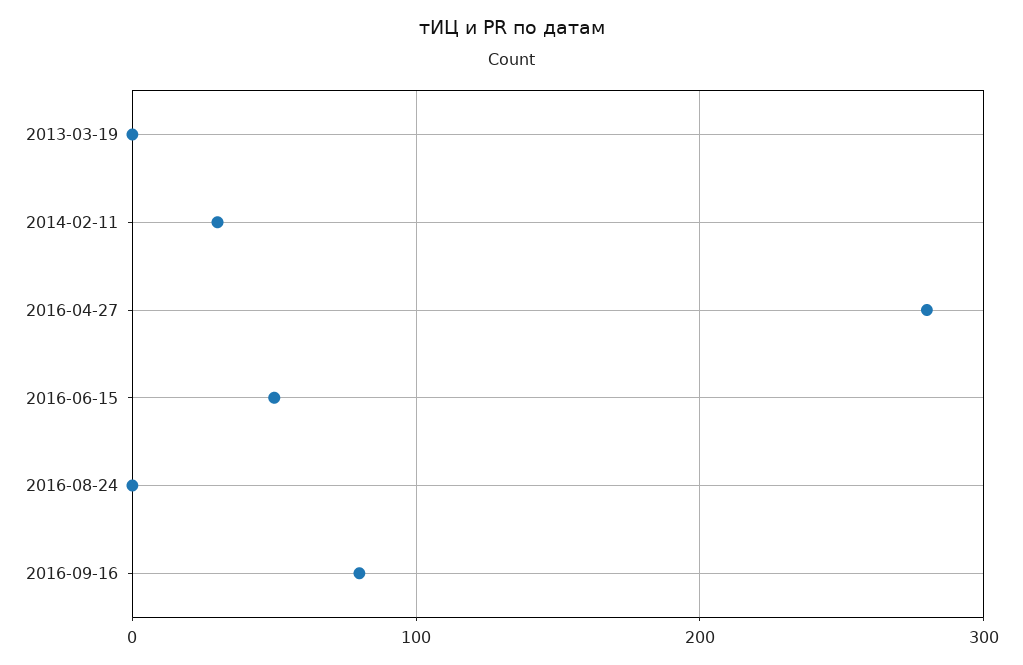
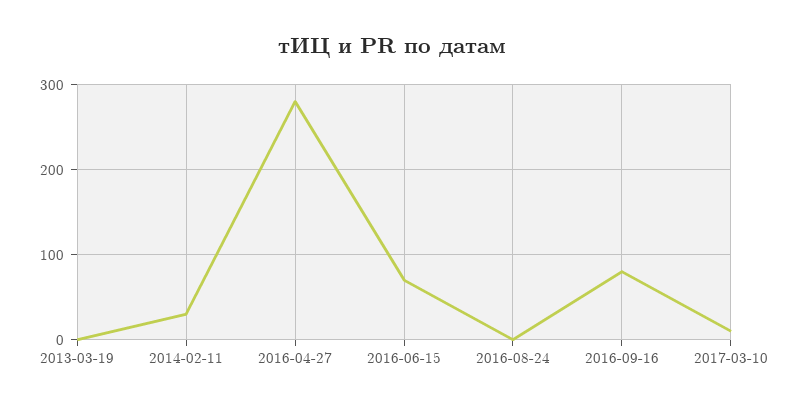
2016-06-15: 50 -> 70
2017-03-10: none -> 10

